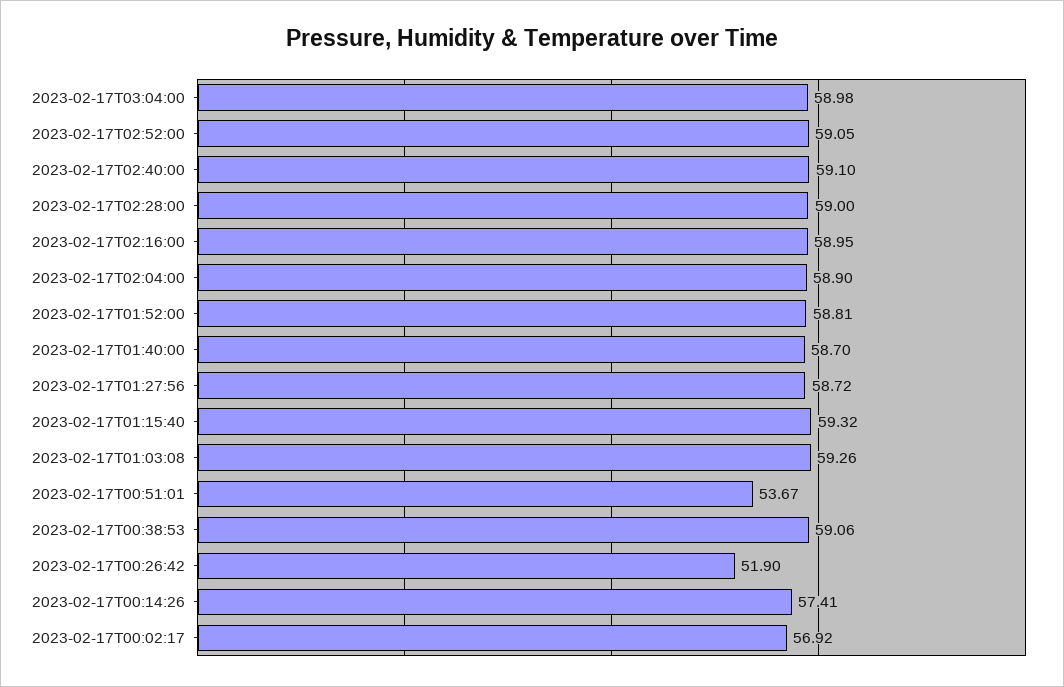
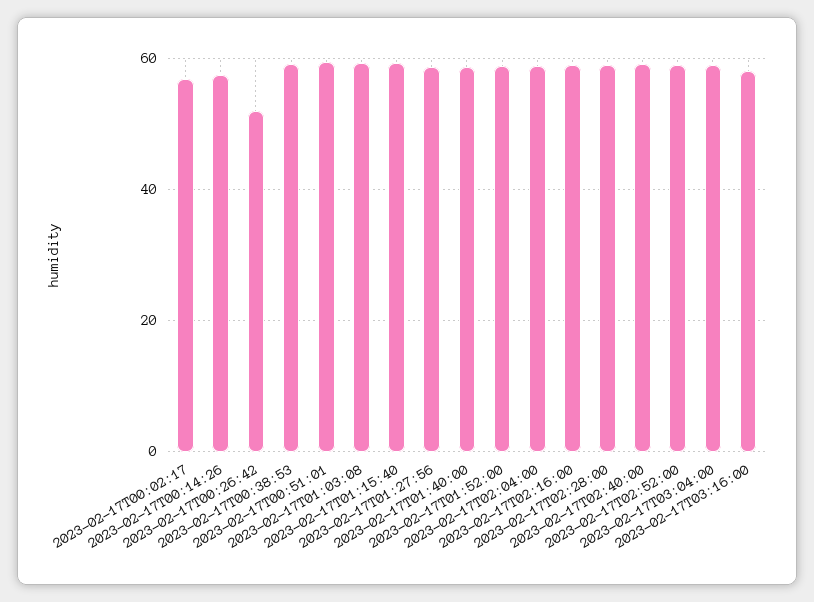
2023-02-17T00:51:01: 53.67 -> 60
2023-02-17T03:16:00: none -> 58

